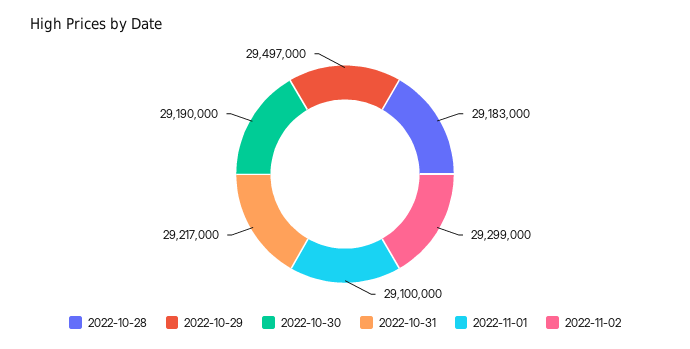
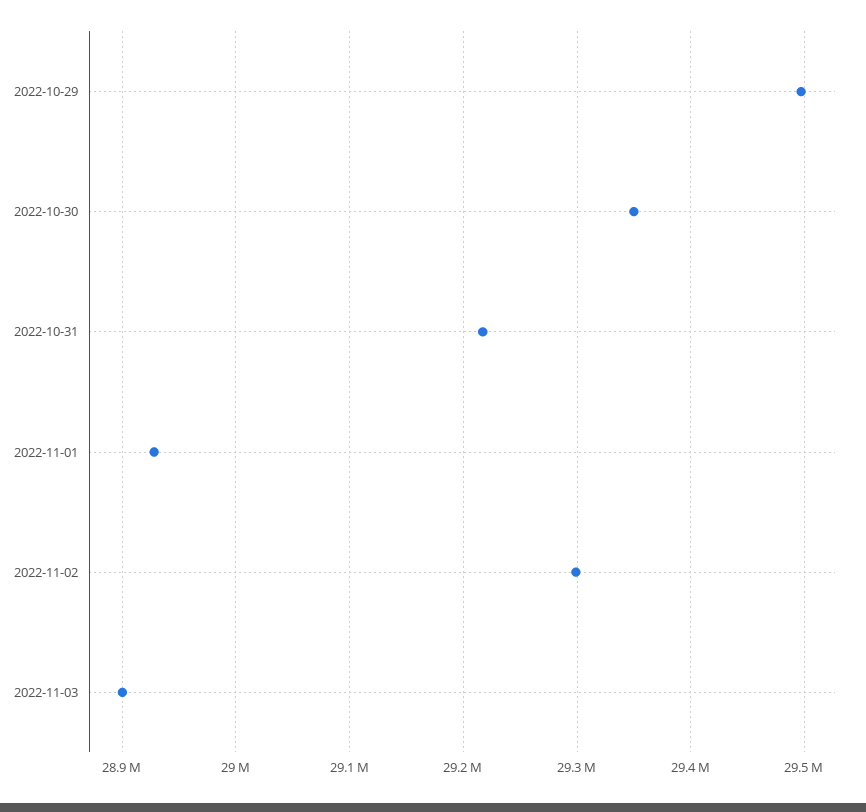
2022-10-28: 29183000 -> none
2022-10-30: 29190000 -> 29350000
2022-11-01: 29100000 -> 28930000
2022-11-03: none -> 28900000

